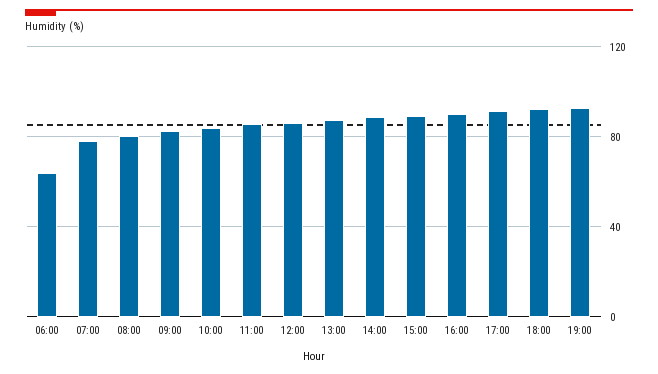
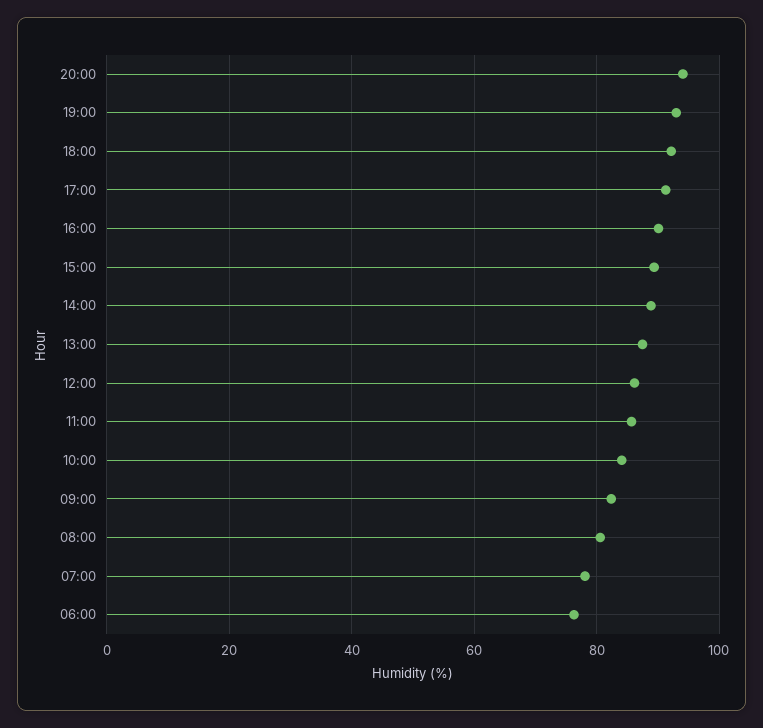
06:00: 65 -> 76
20:00: none -> 94

